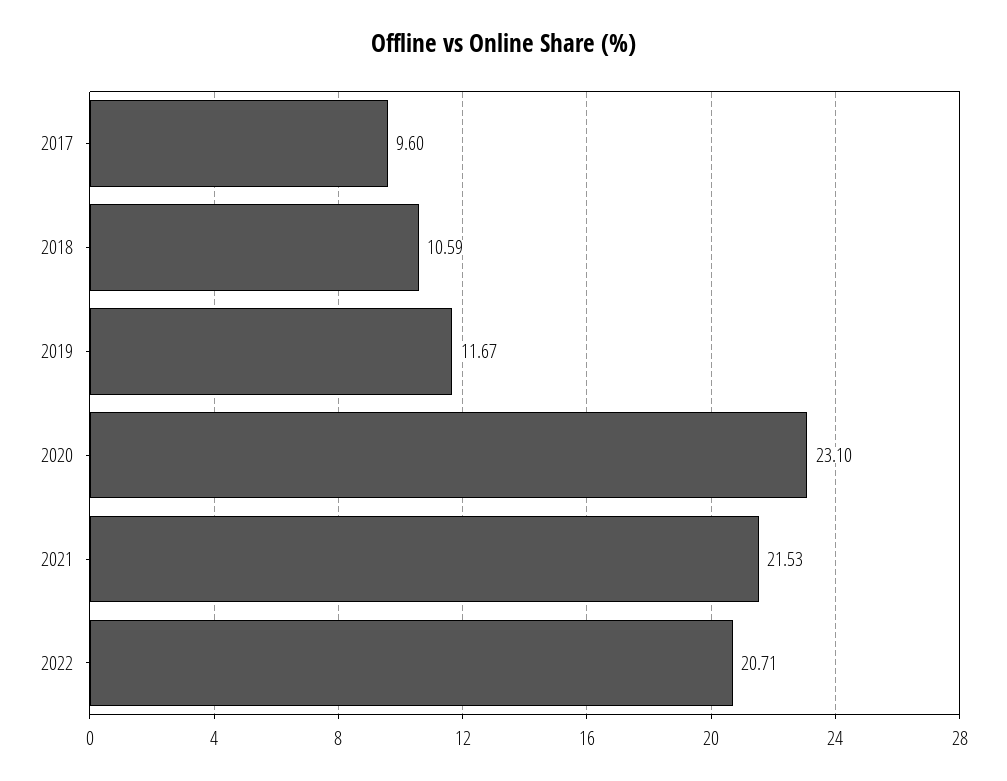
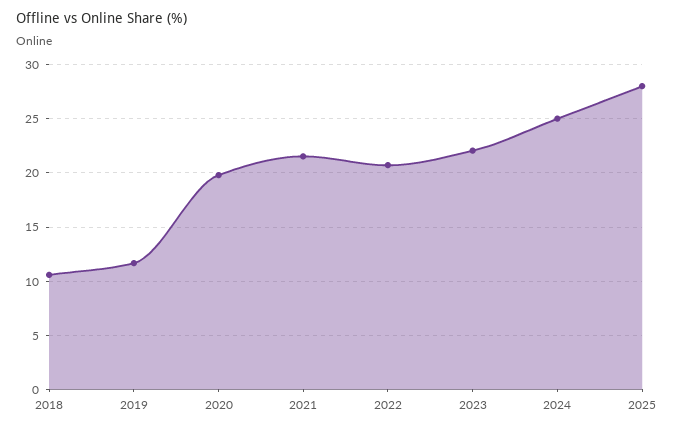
2017: 9.6 -> none
2020: 23.1 -> 20
2023: none -> 22
2024: none -> 25
2025: none -> 28

